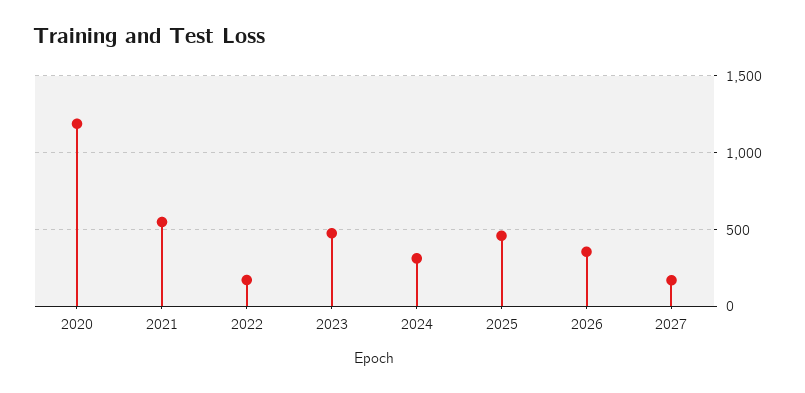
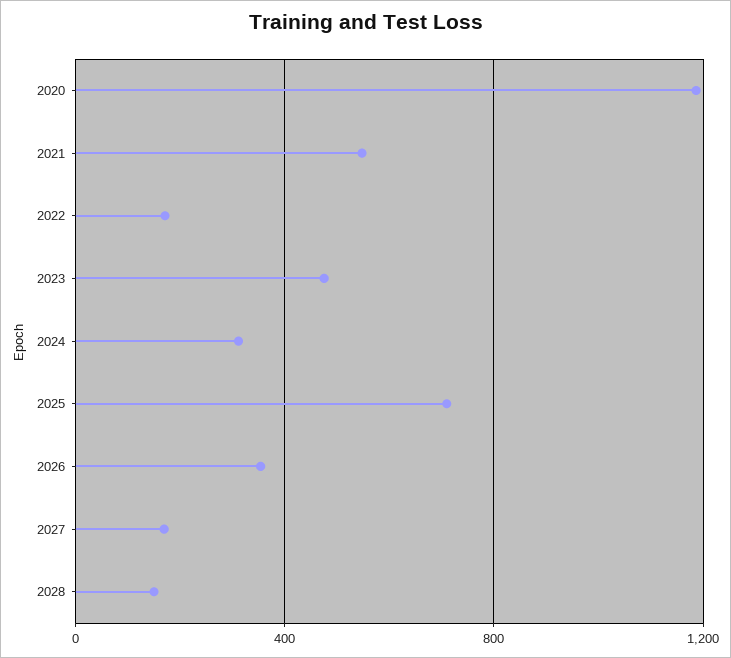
2025: 450 -> 700
2028: none -> 150

